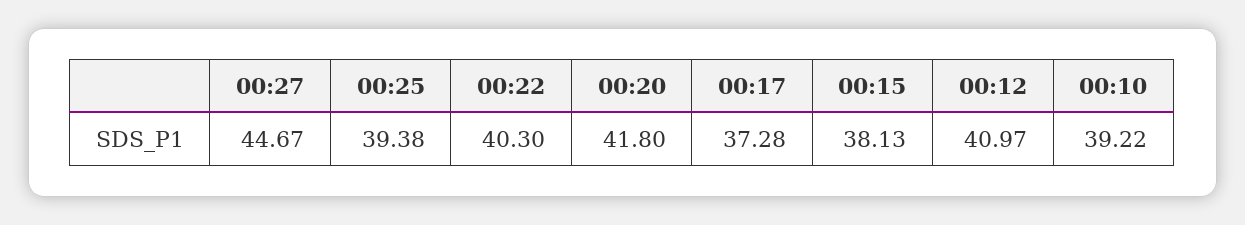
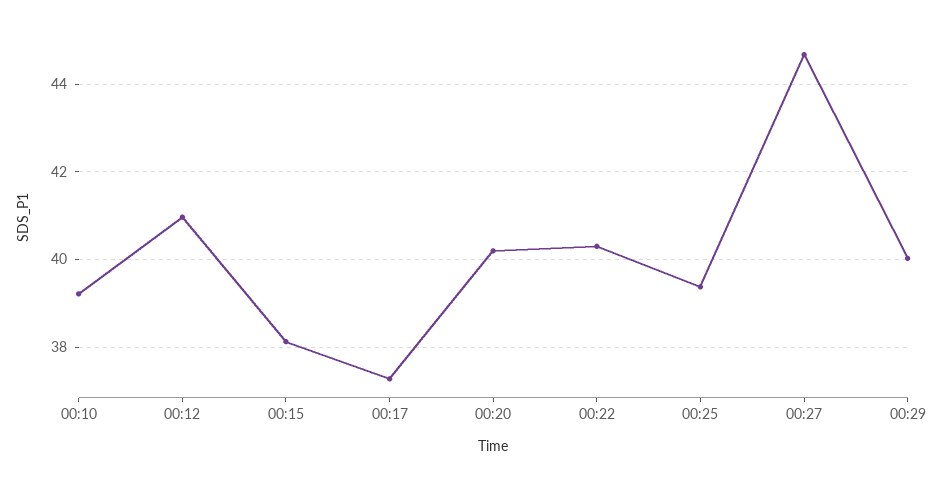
00:20: 41.8 -> 40.2
00:29: none -> 40

